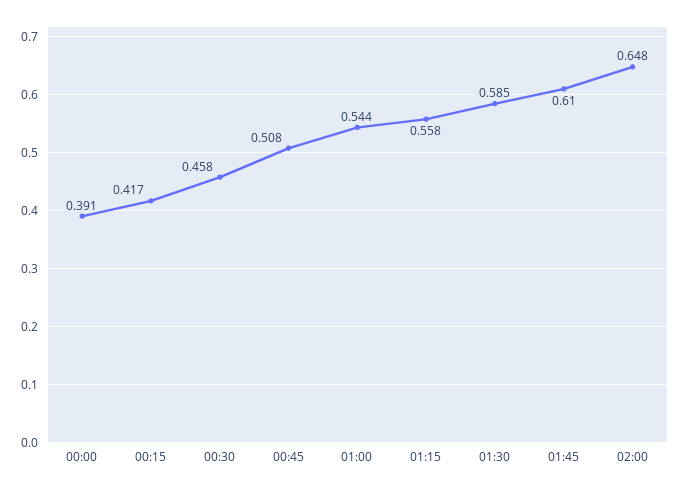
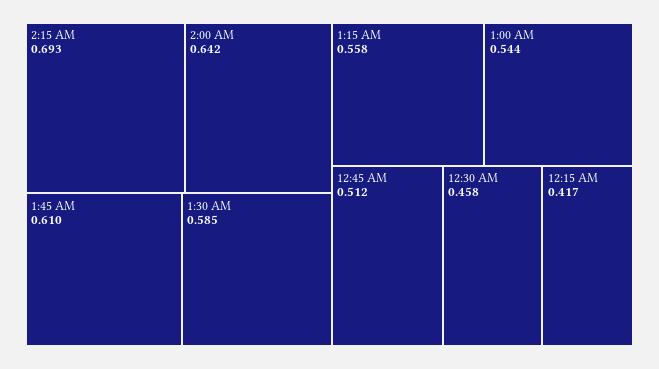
00:00: 0.391 -> none
00:45: 0.508 -> 0.512
02:00: 0.648 -> 0.642
2:15 AM: none -> 0.693

